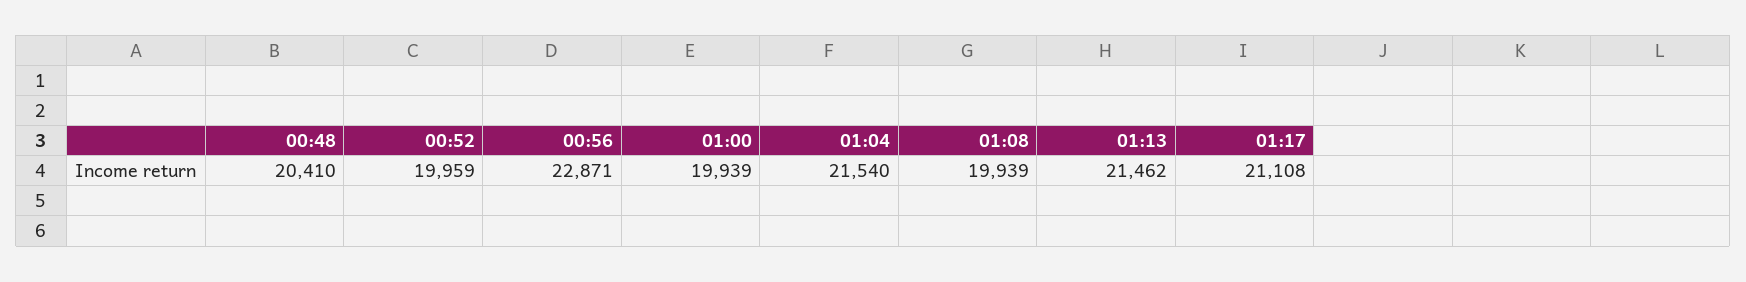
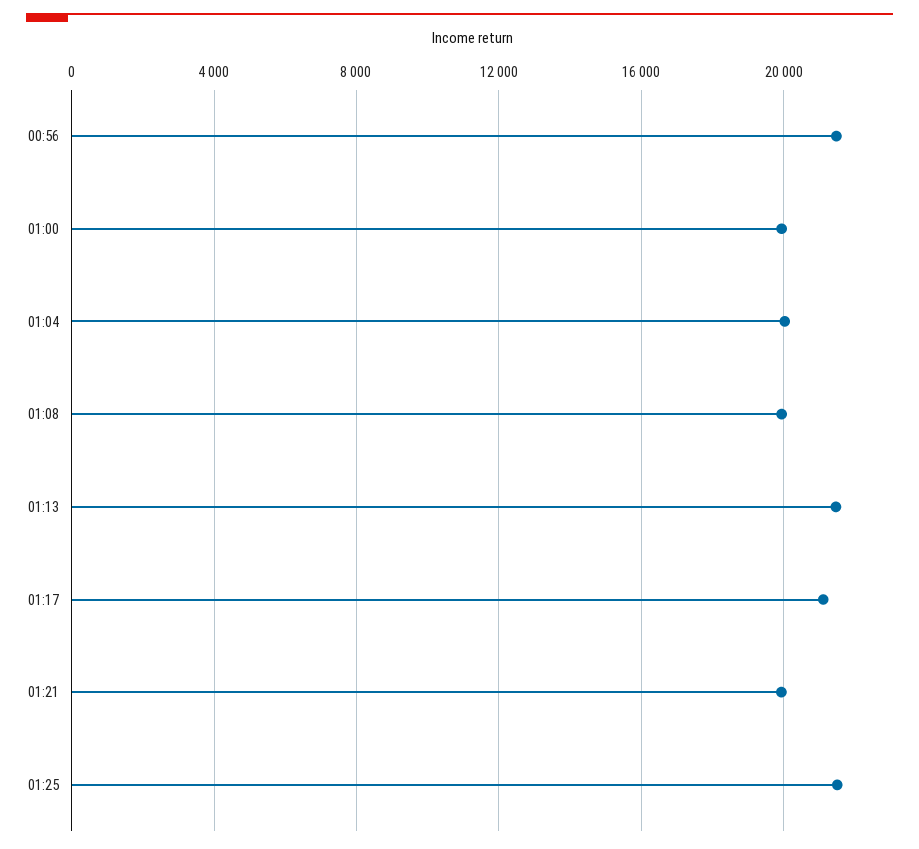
00:48: 20410 -> none
00:52: 19959 -> none
00:56: 22871 -> 21500
01:04: 21540 -> 20000
01:21: none -> 20000
01:25: none -> 21500

